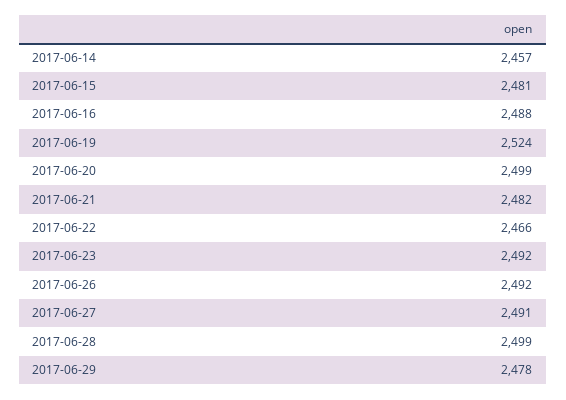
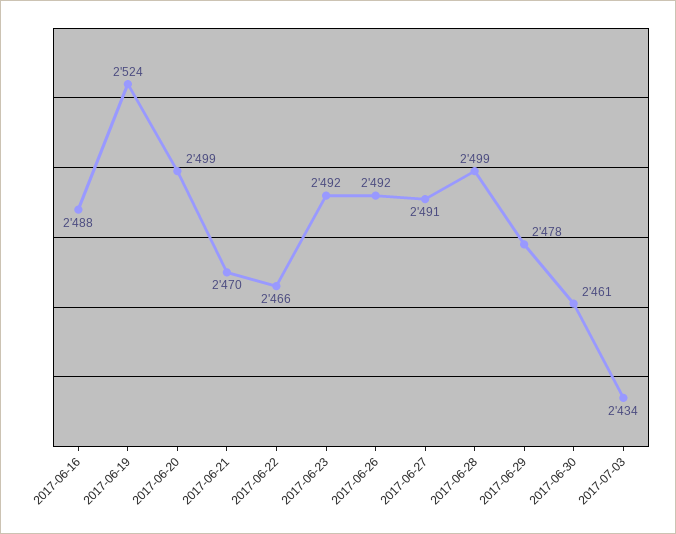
2017-06-14: 2457 -> none
2017-06-15: 2481 -> none
2017-06-21: 2482 -> 2470
2017-06-30: none -> 2461
2017-07-03: none -> 2434

